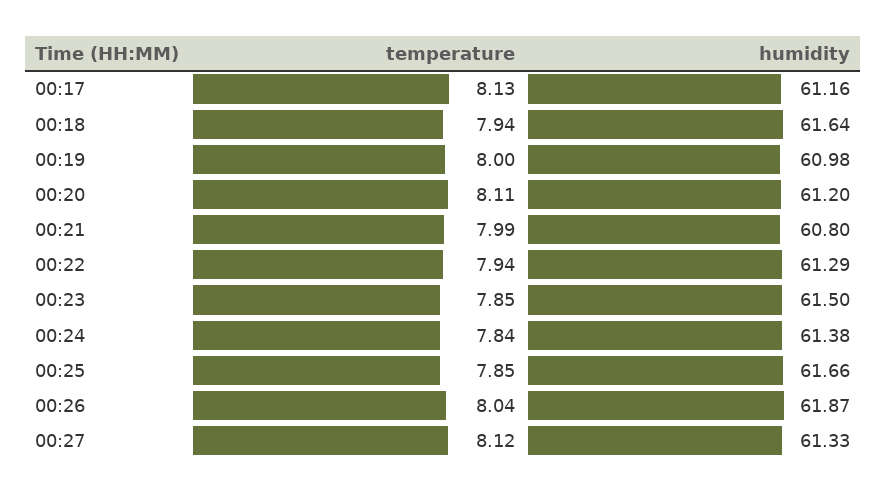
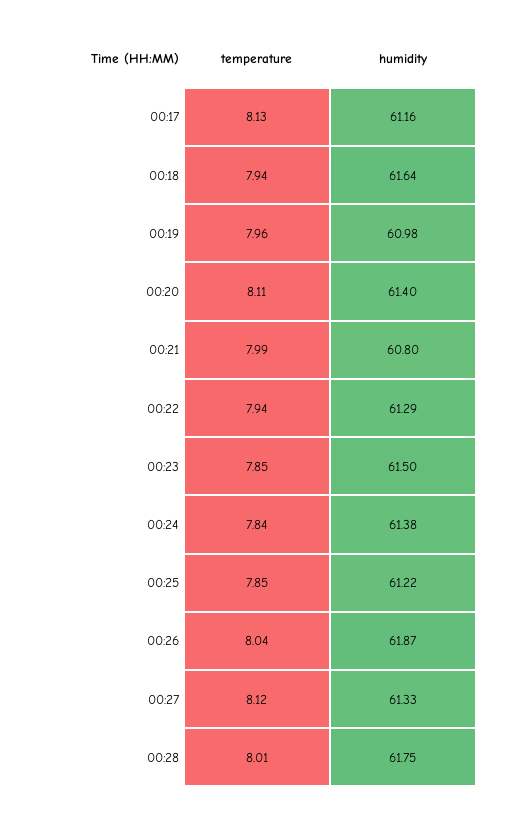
temperature, 00:19: 8 -> 7.96
humidity, 00:20: 61.2 -> 61.4
humidity, 00:25: 61.66 -> 61.22
temperature, 00:28: none -> 8.01
humidity, 00:28: none -> 61.75

